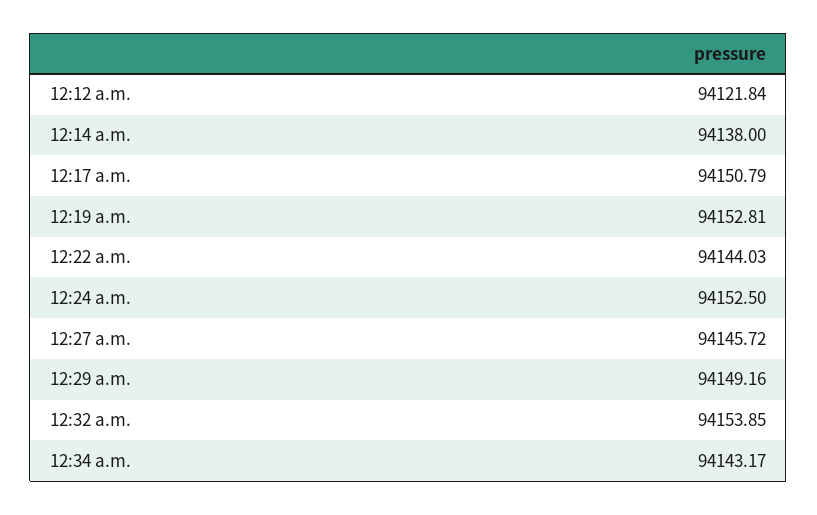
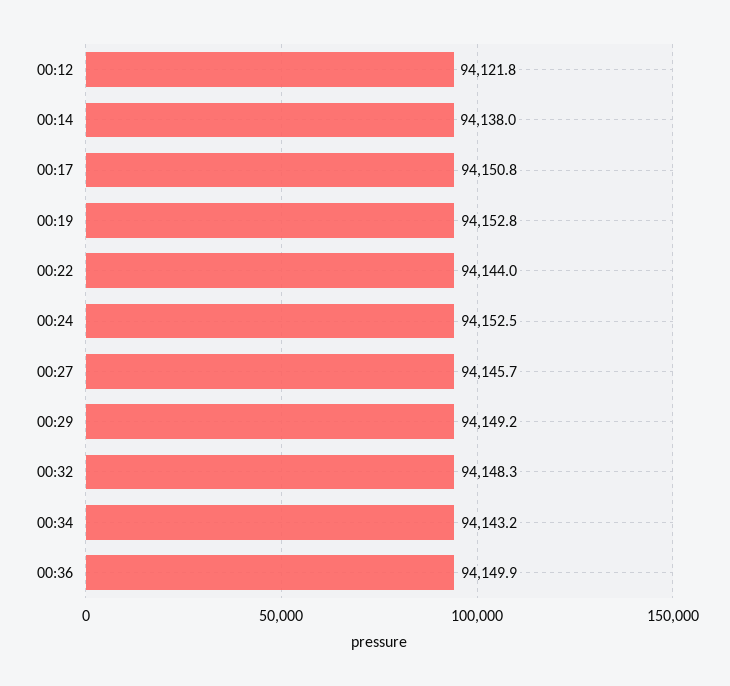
12:32 a.m.: 94153.85 -> 94148.3
00:36: none -> 94149.9

